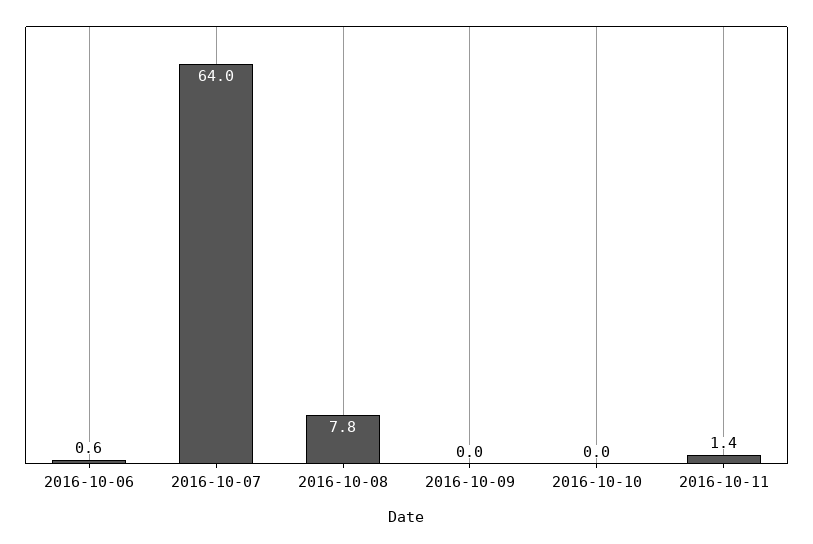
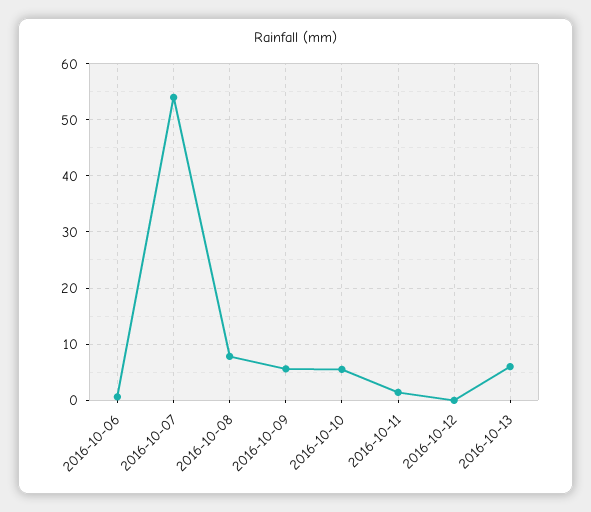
2016-10-07: 64 -> 54
2016-10-09: 0 -> 6
2016-10-10: 0 -> 6
2016-10-12: none -> 0
2016-10-13: none -> 6

